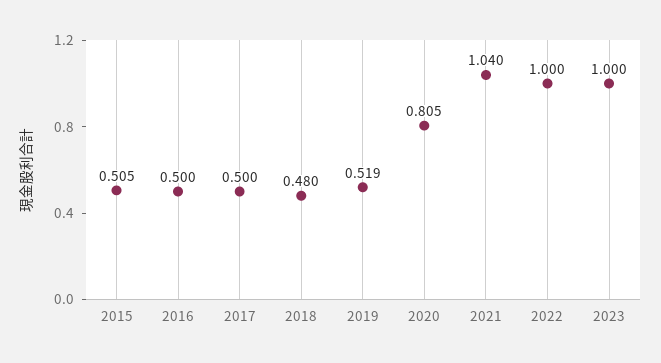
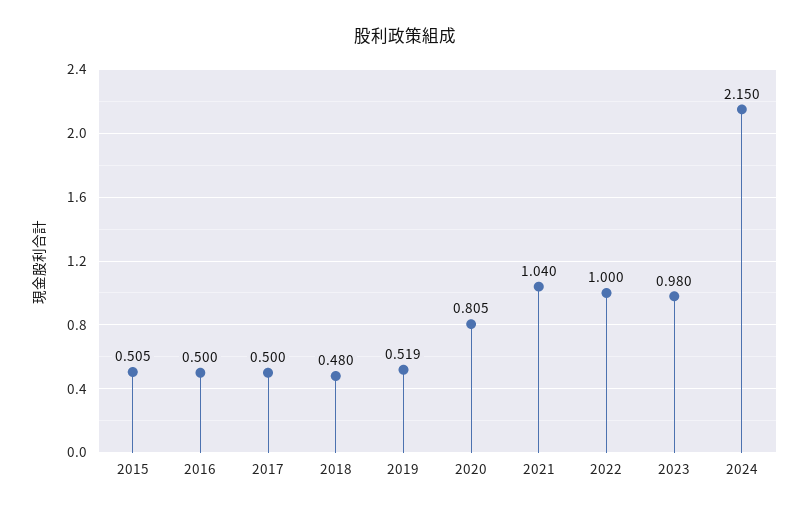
2023: 1 -> 0.98
2024: none -> 2.15

